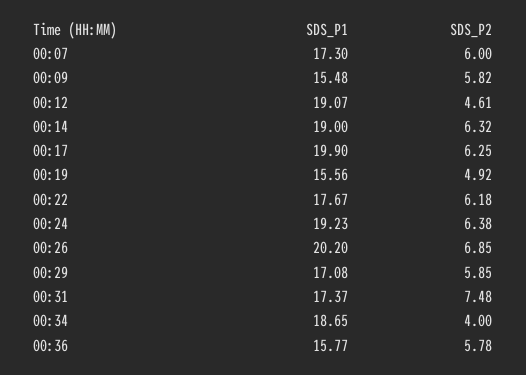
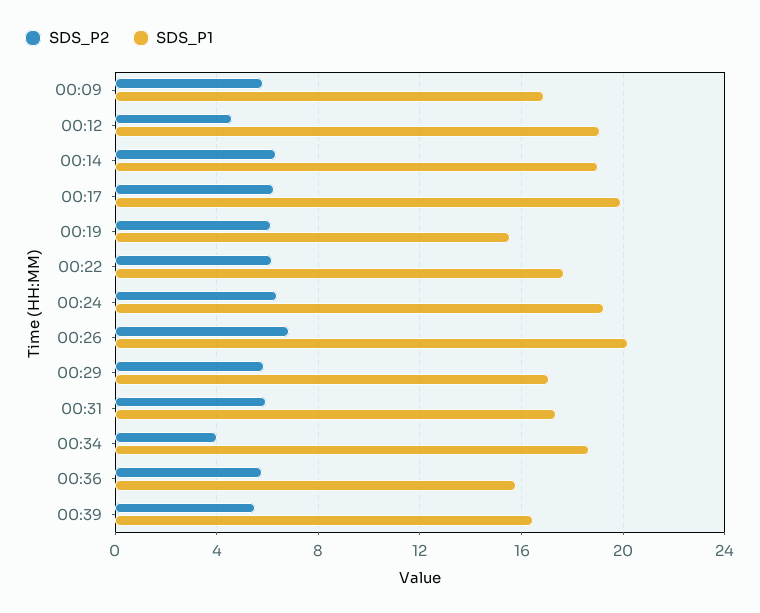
SDS_P1, 00:07: 17.3 -> none
SDS_P2, 00:07: 6 -> none
SDS_P1, 00:09: 15.48 -> 17
SDS_P2, 00:19: 4.92 -> 6
SDS_P2, 00:31: 7.48 -> 6
SDS_P2, 00:39: none -> 5.5
SDS_P1, 00:39: none -> 16.5

